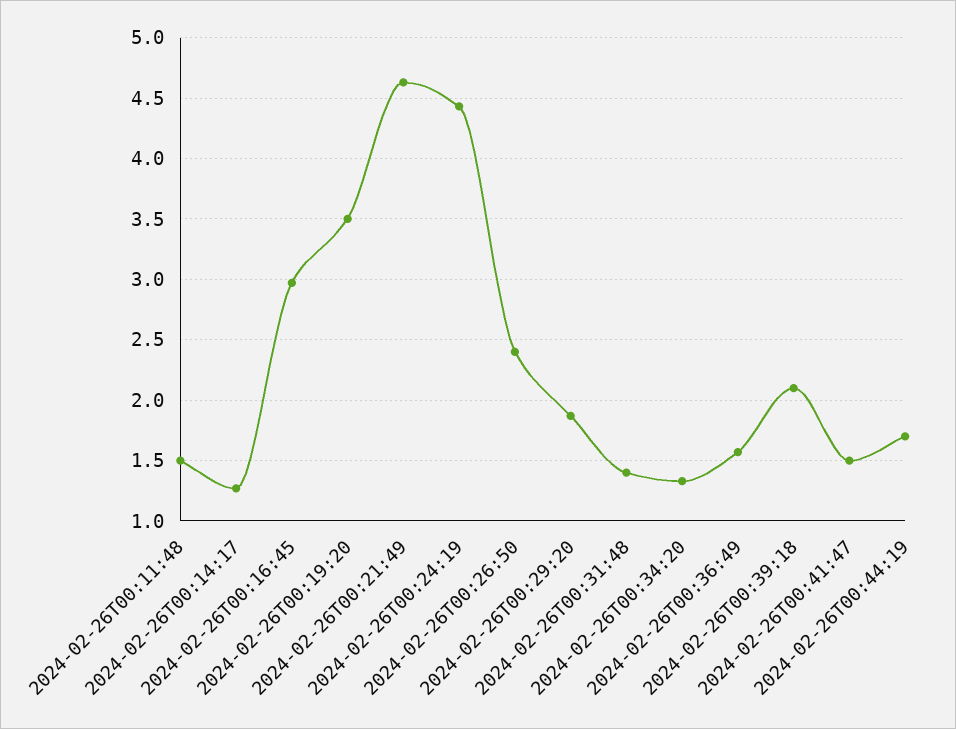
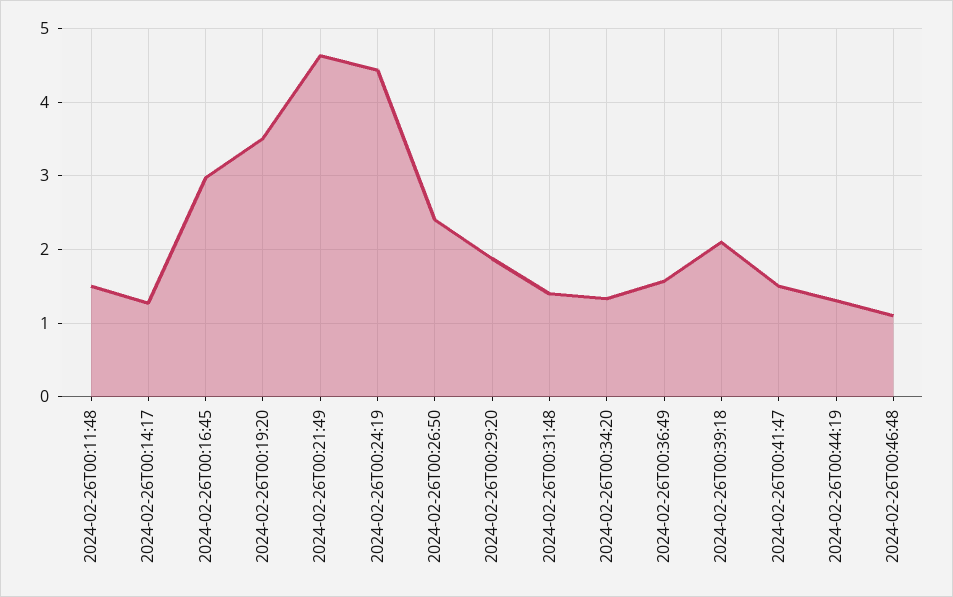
2024-02-26T00:44:19: 1.7 -> 1.3
2024-02-26T00:46:48: none -> 1.1

